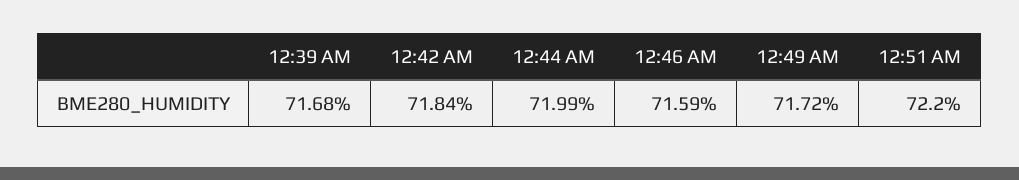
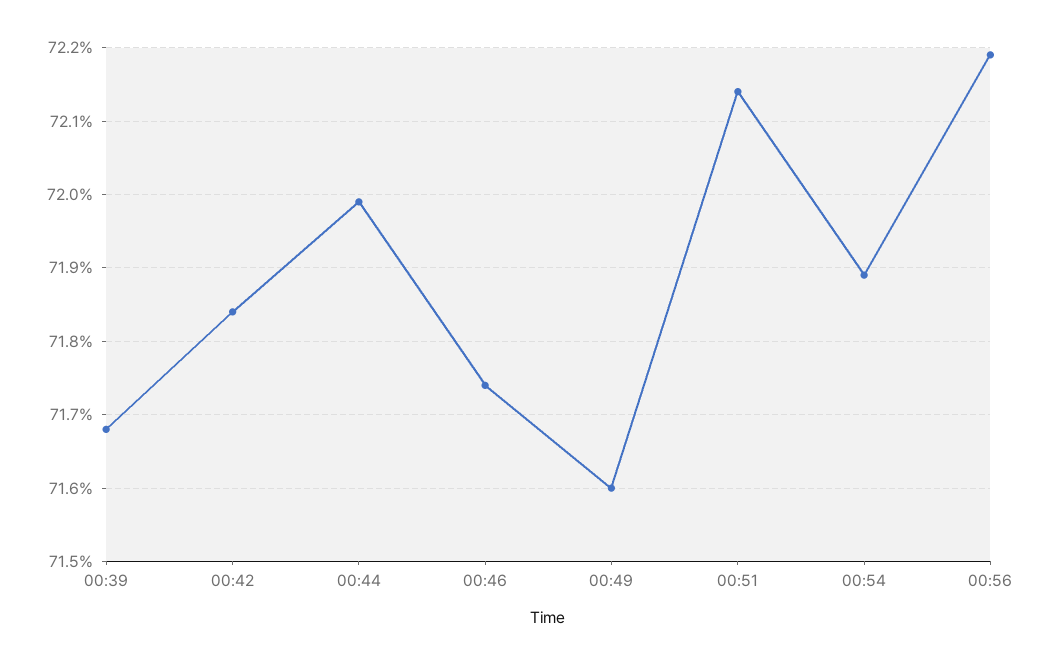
12:46 AM: 71.59 -> 71.74
12:49 AM: 71.72 -> 71.6
12:51 AM: 72.2 -> 72.14
00:54: none -> 71.89
00:56: none -> 72.19

